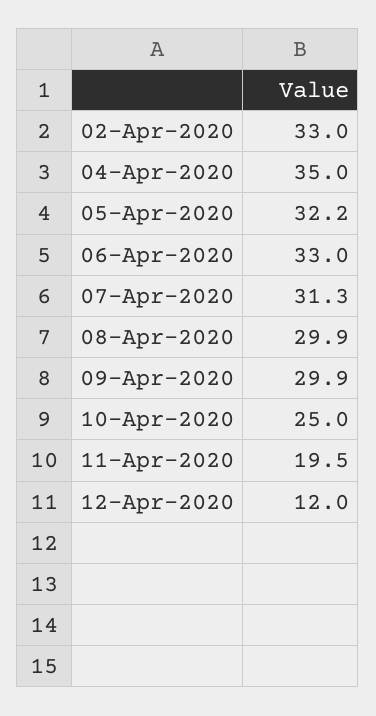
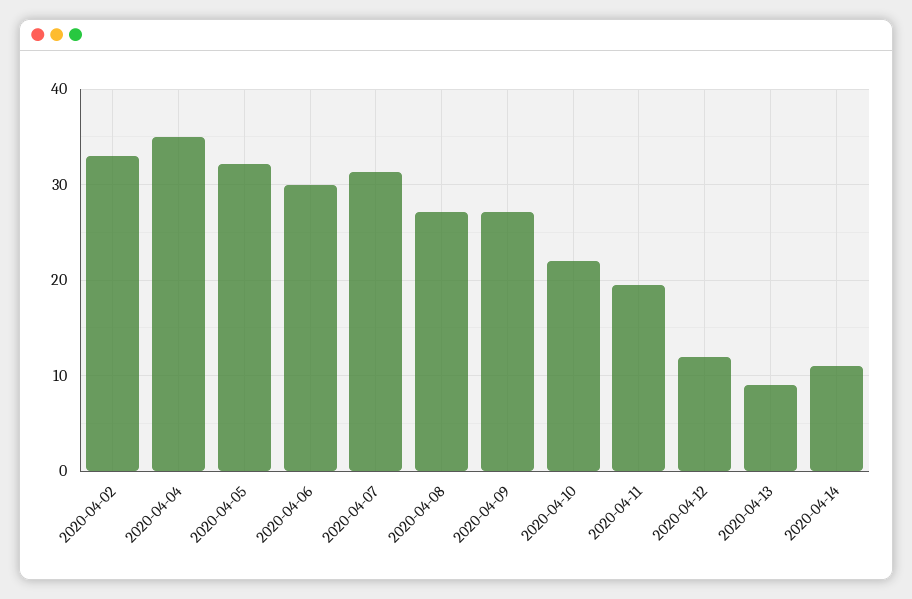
06-Apr-2020: 33 -> 30
08-Apr-2020: 29.9 -> 27
09-Apr-2020: 29.9 -> 27
10-Apr-2020: 25 -> 22
2020-04-13: none -> 9
2020-04-14: none -> 11

